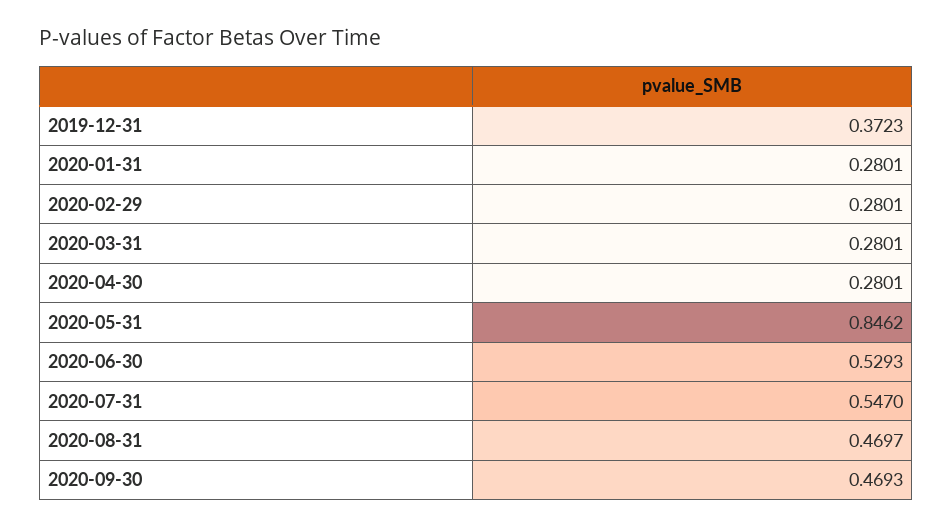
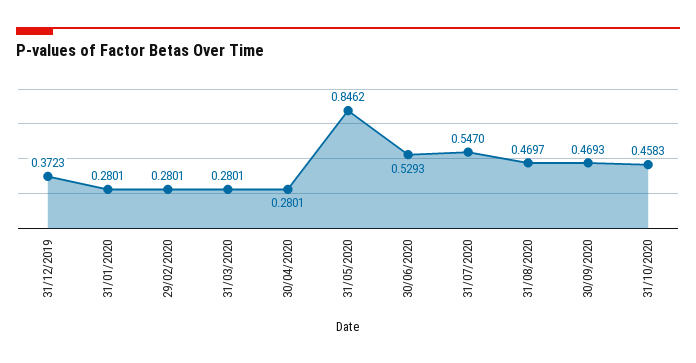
31/10/2020: none -> 0.4583

